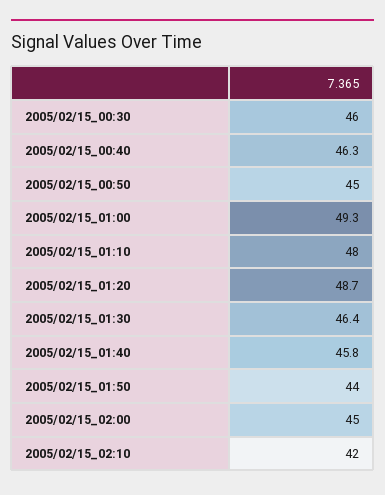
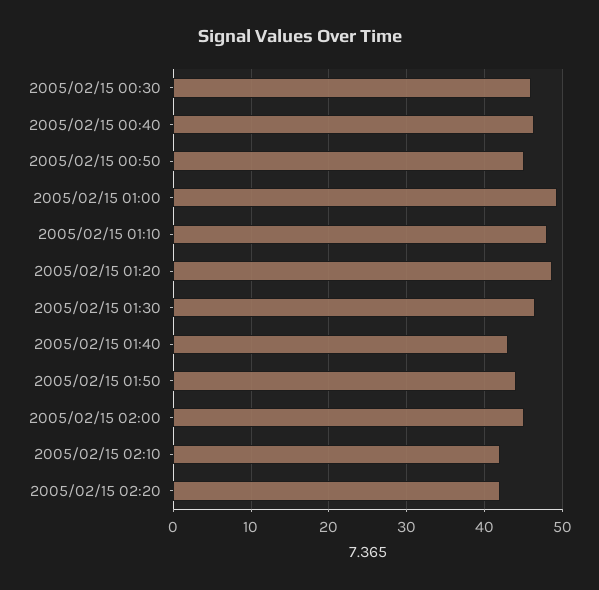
2005/02/15_01:40: 45.8 -> 43
2005/02/15 02:20: none -> 42

